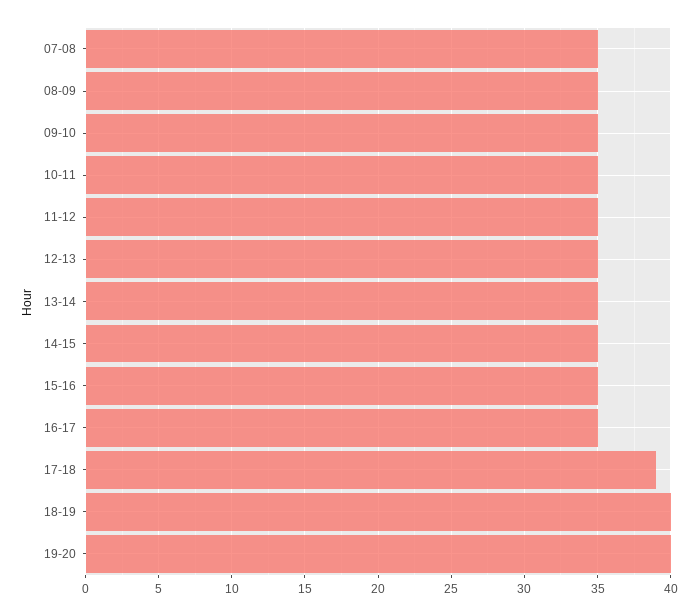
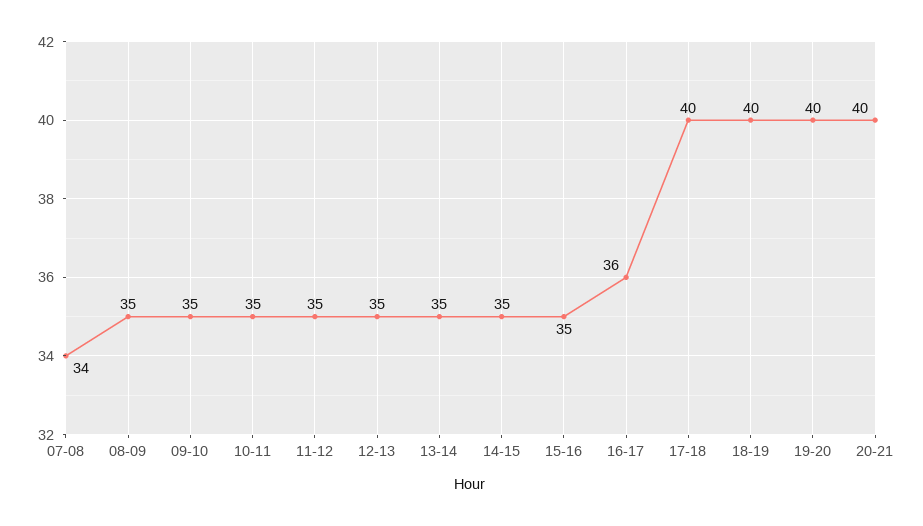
07-08: 35 -> 34
16-17: 35 -> 36
17-18: 39 -> 40
20-21: none -> 40

